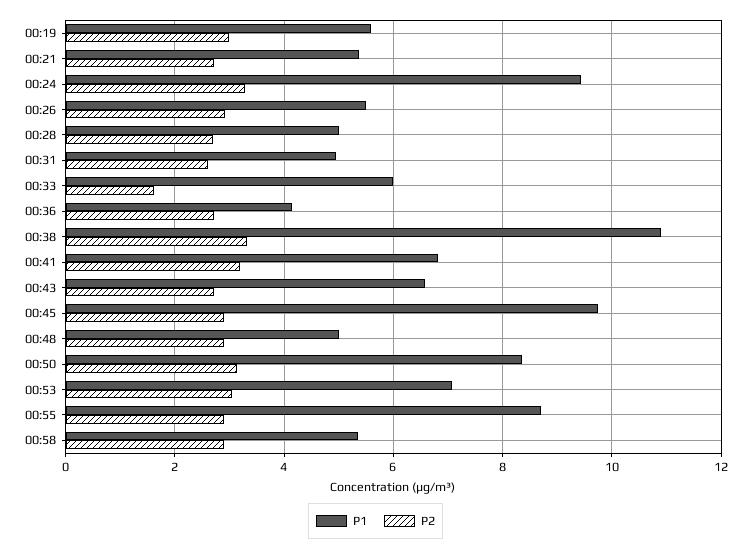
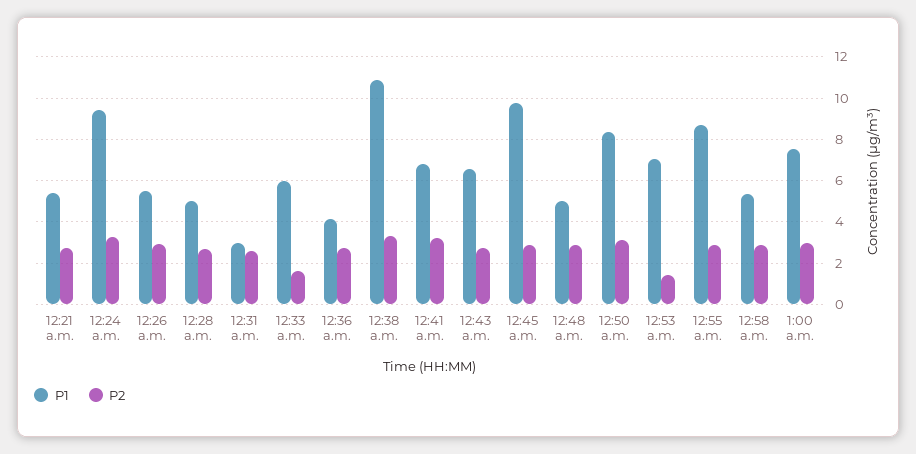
P1, 00:19: 5.6 -> none
P2, 00:19: 3 -> none
P1, 00:31: 5 -> 3
P2, 00:53: 3 -> 1.5
P1, 1:00 a.m.: none -> 7.5
P2, 1:00 a.m.: none -> 3

